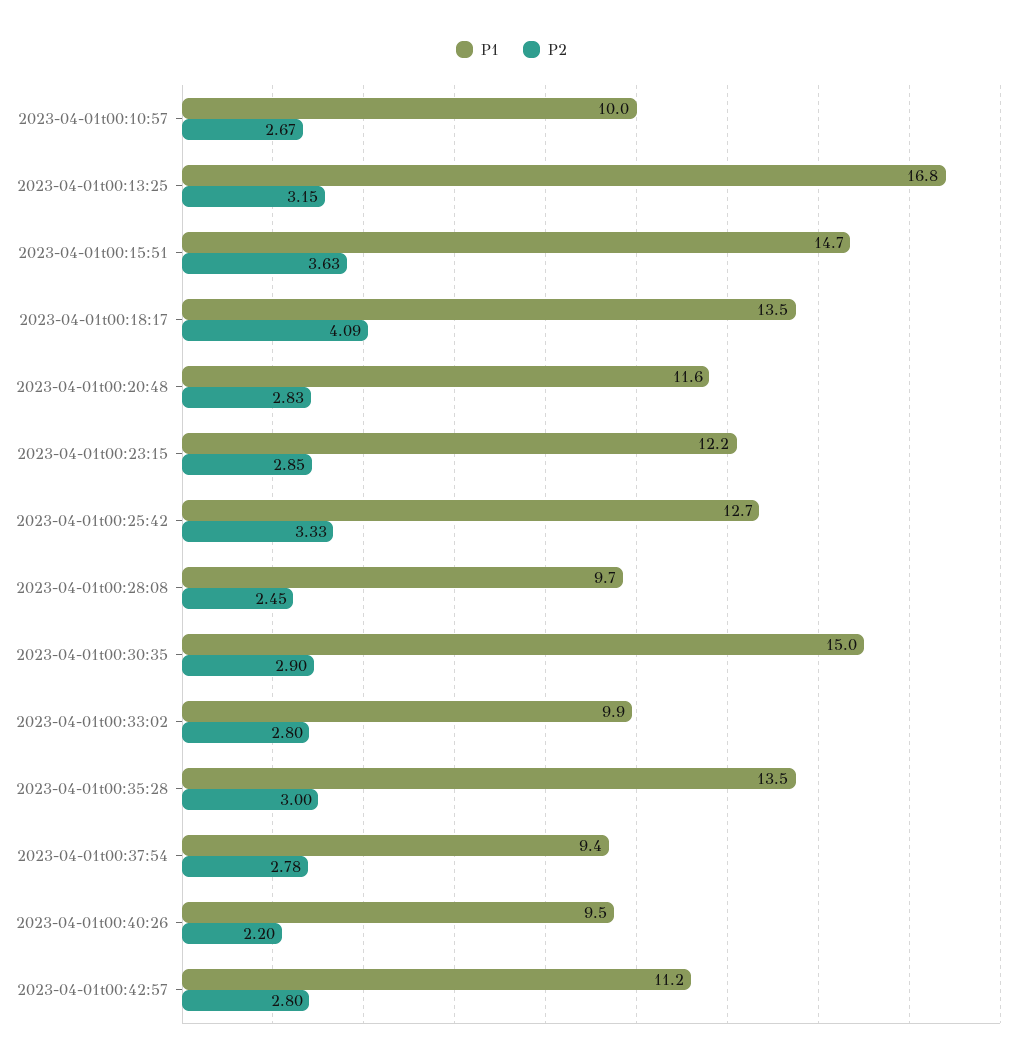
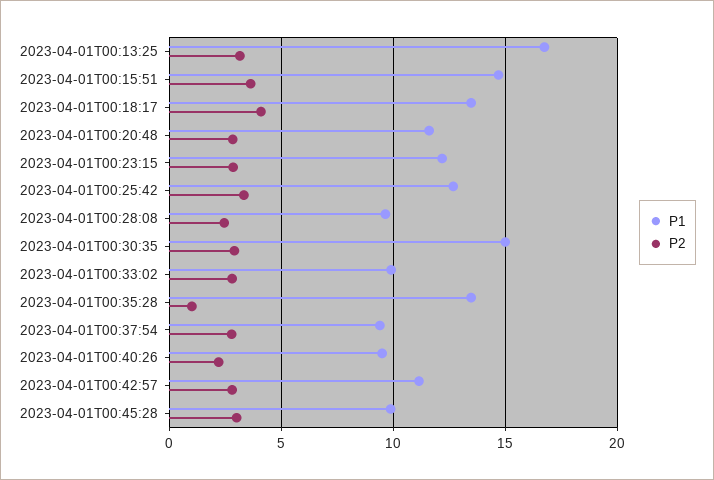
P1, 2023-04-01t00:10:57: 10 -> none
P2, 2023-04-01t00:10:57: 2.67 -> none
P2, 2023-04-01t00:35:28: 3 -> 1
P1, 2023-04-01T00:45:28: none -> 10
P2, 2023-04-01T00:45:28: none -> 3

